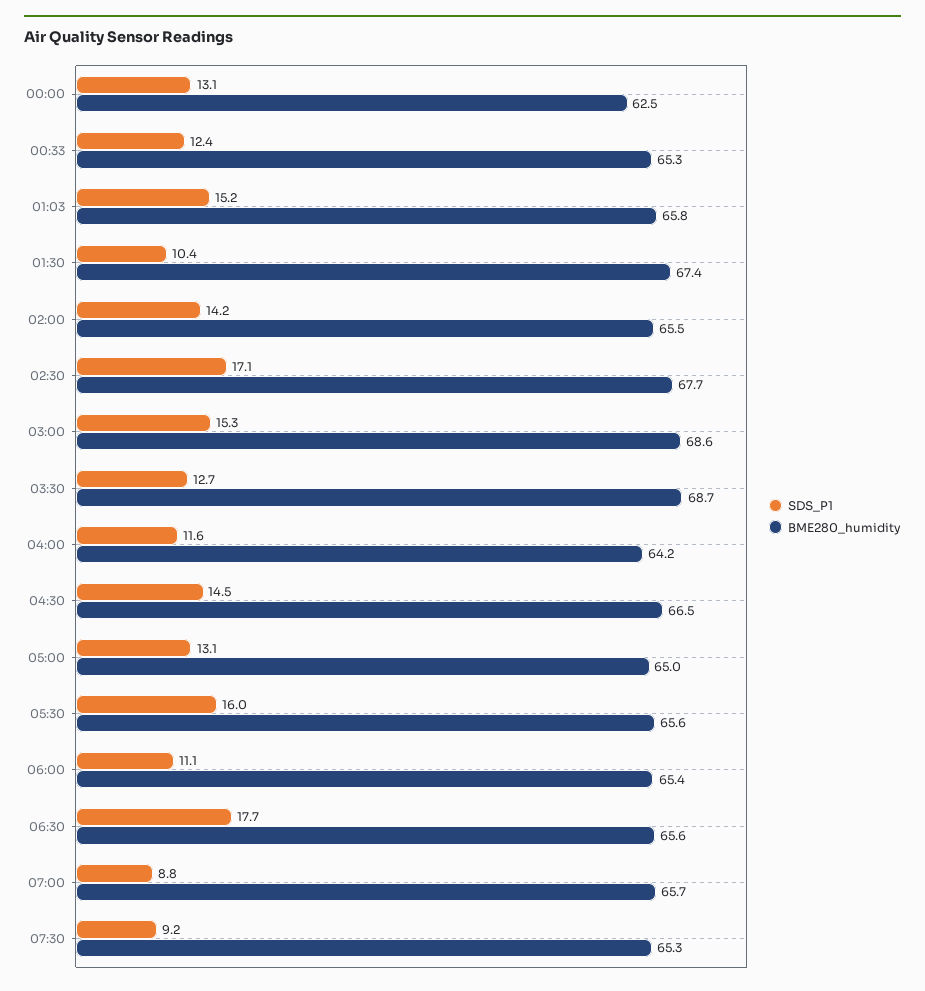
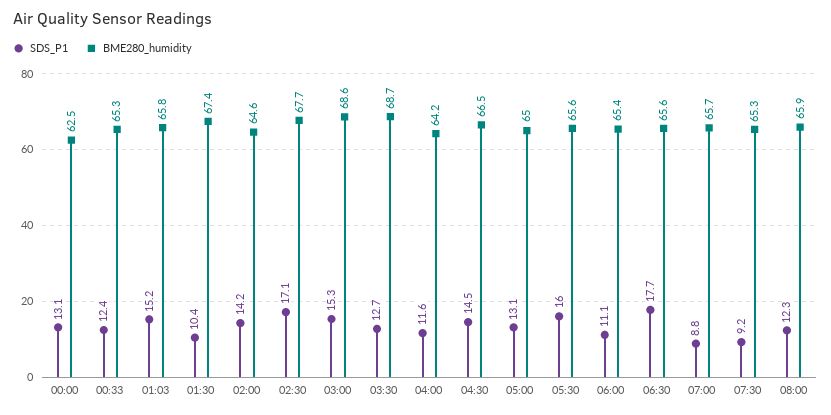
BME280_humidity, 02:00: 65.5 -> 64.6
SDS_P1, 08:00: none -> 12.3
BME280_humidity, 08:00: none -> 65.9

